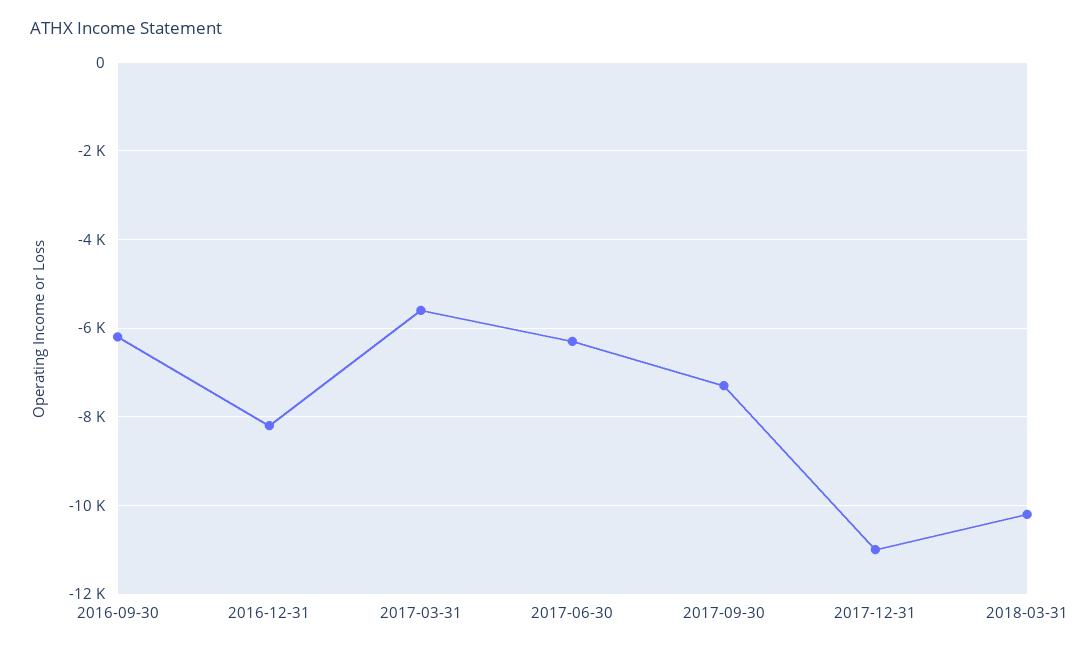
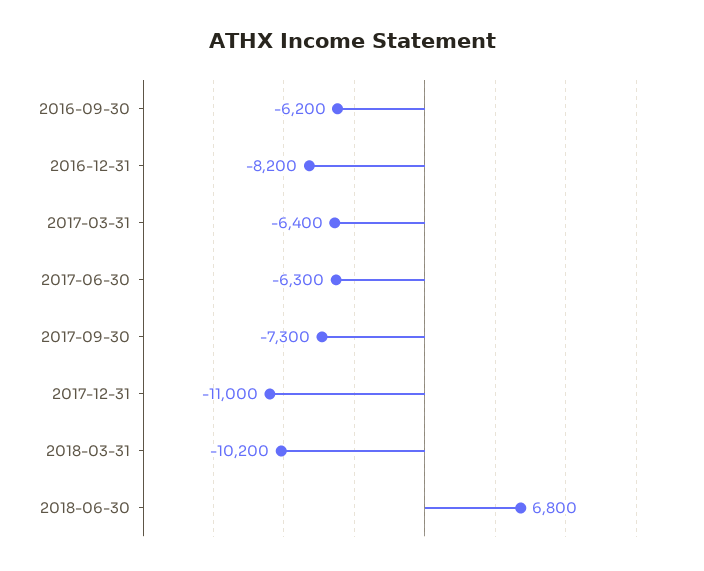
2017-03-31: -5600 -> -6400
2018-06-30: none -> 6800

